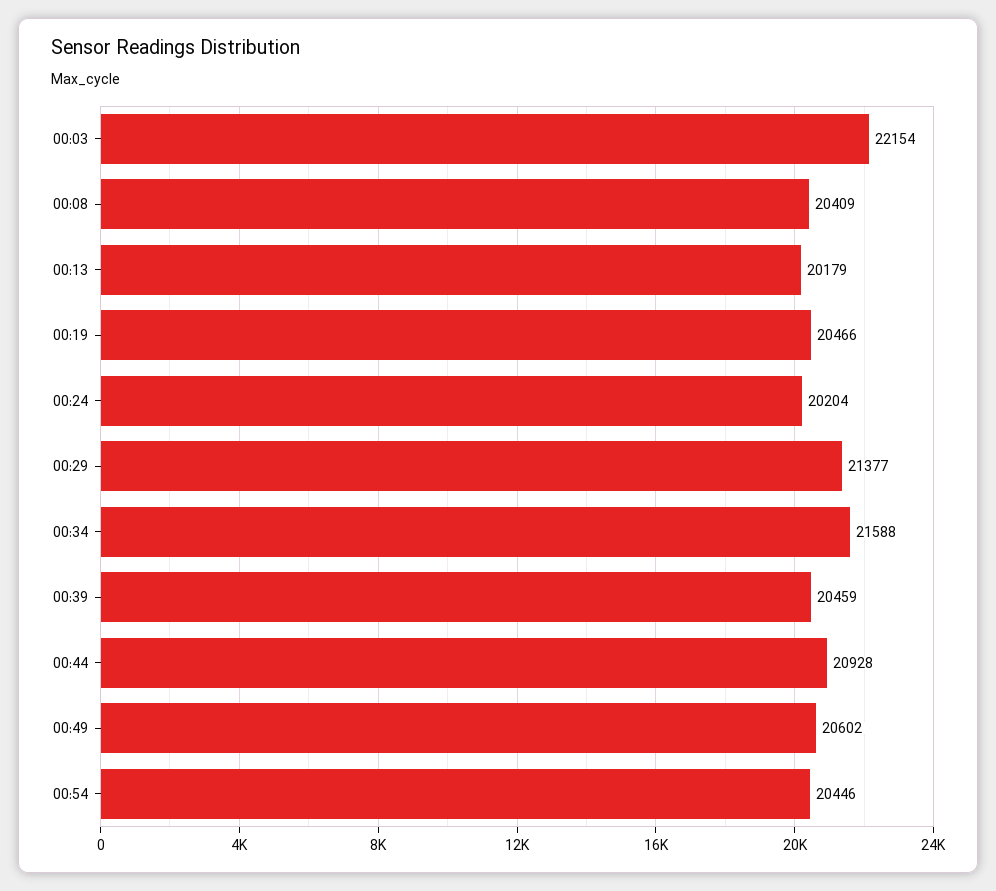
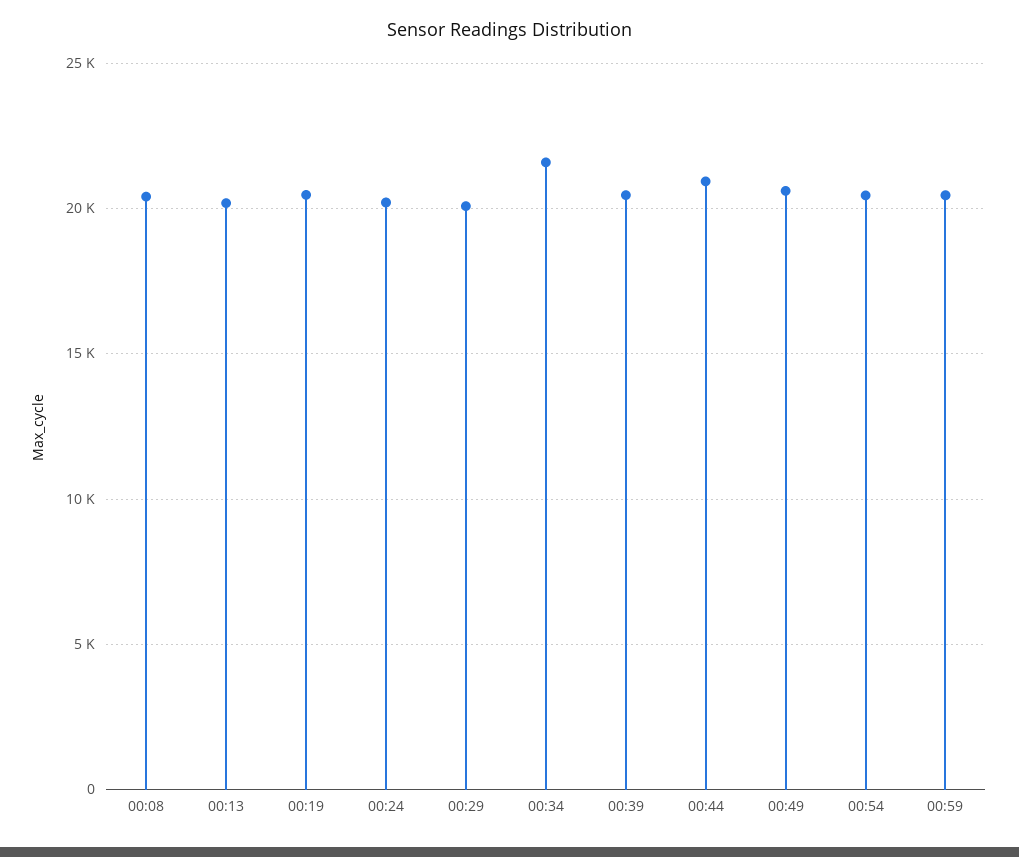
00:03: 22154 -> none
00:29: 21377 -> 20000
00:59: none -> 20500

